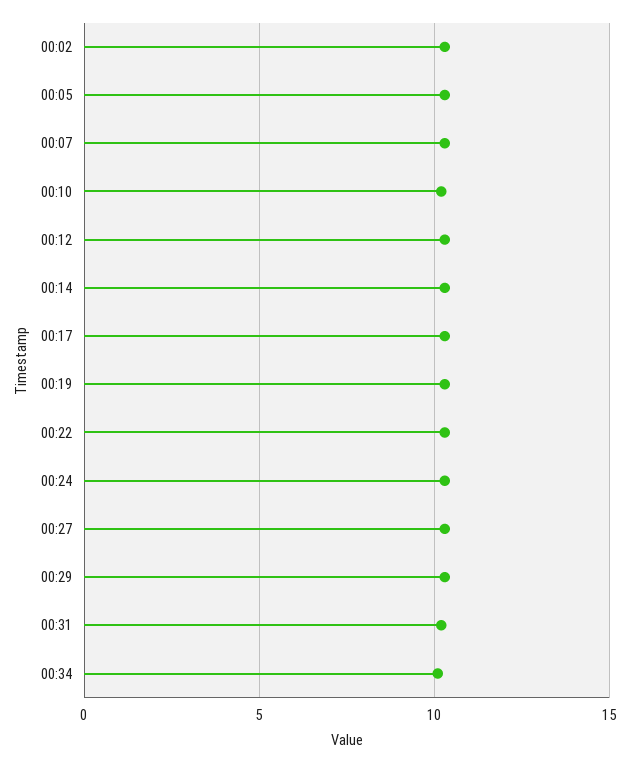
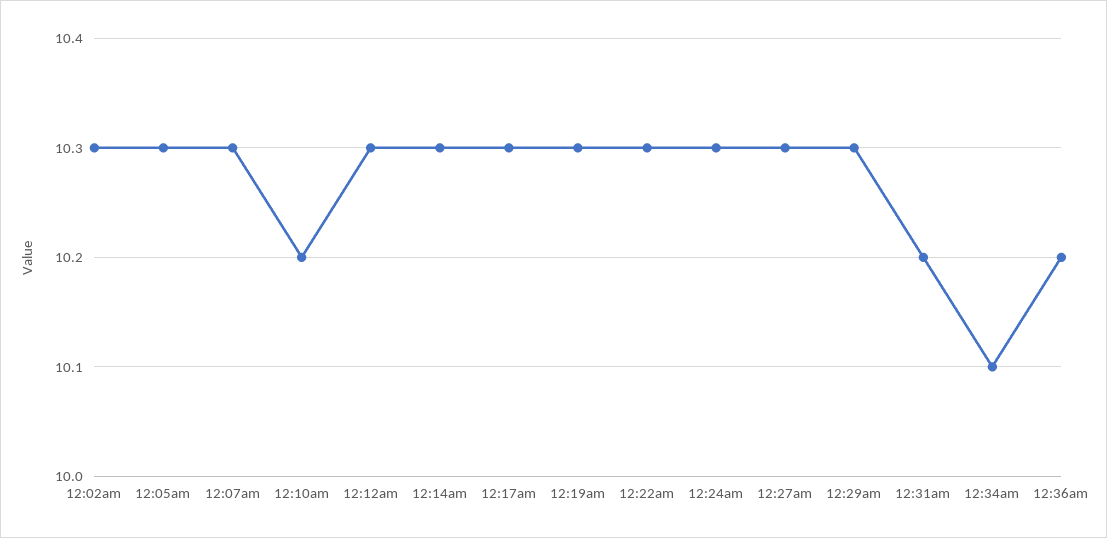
12:36am: none -> 10.2

